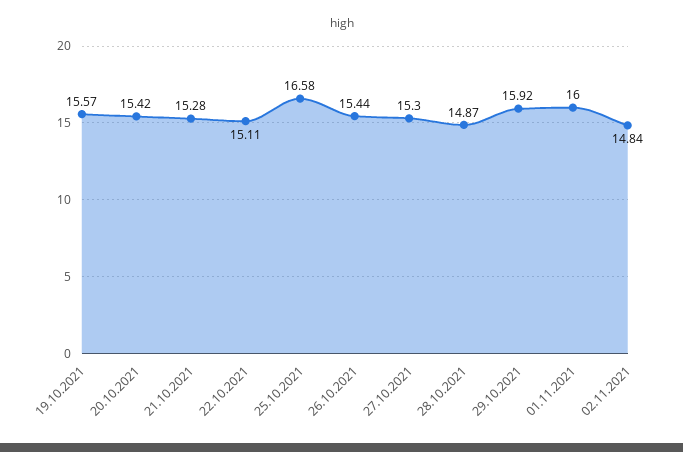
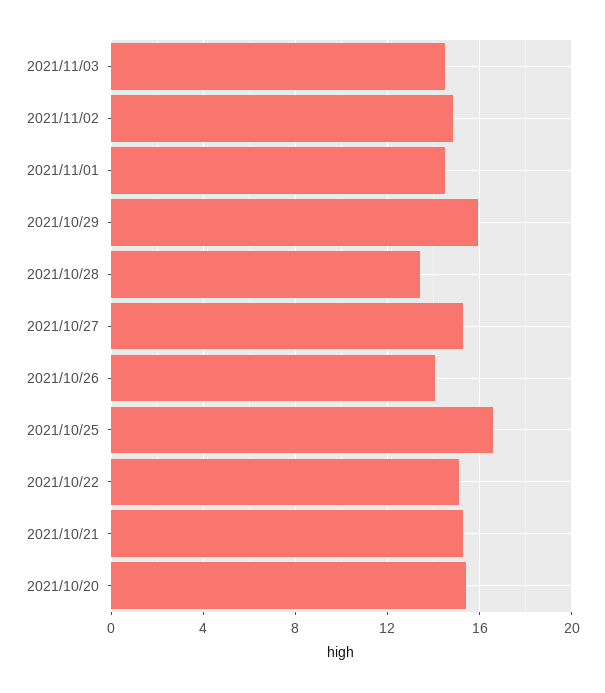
19.10.2021: 15.57 -> none
26.10.2021: 15.44 -> 14
28.10.2021: 14.87 -> 13.5
01.11.2021: 16 -> 14.5
2021/11/03: none -> 14.5

